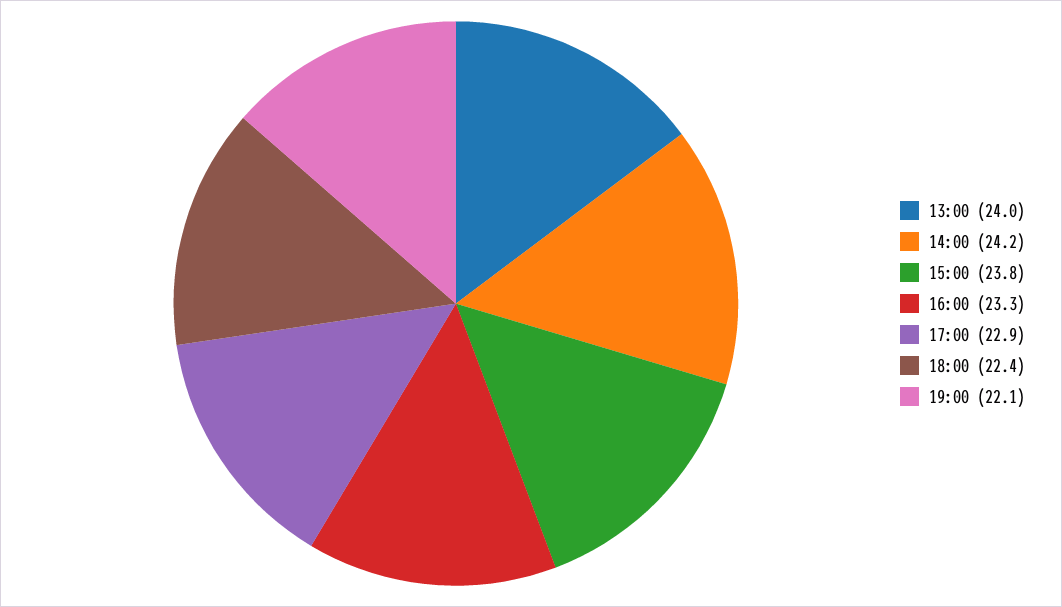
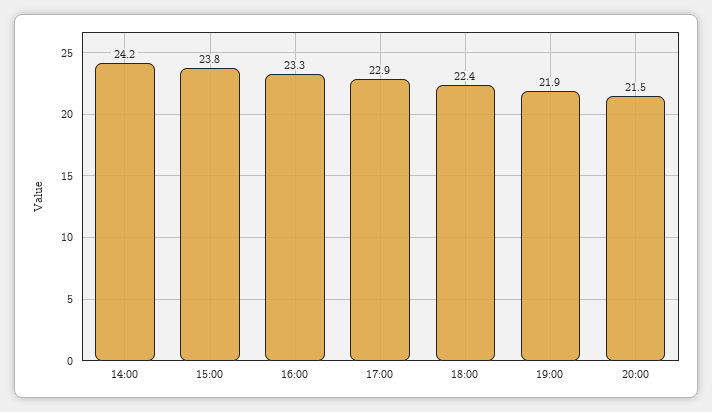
13:00: 24 -> none
19:00: 22.1 -> 21.9
20:00: none -> 21.5

